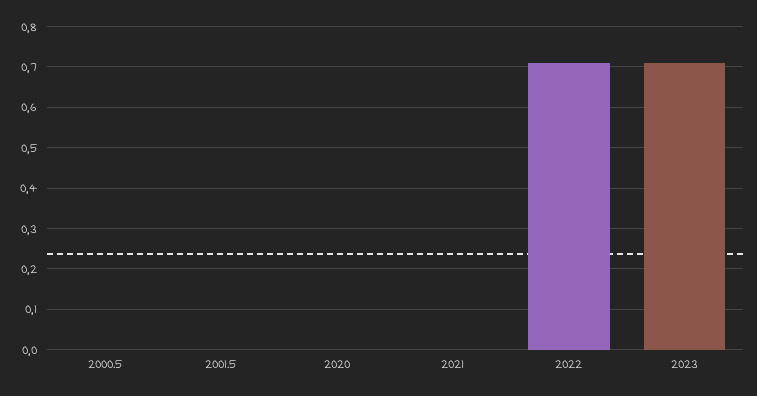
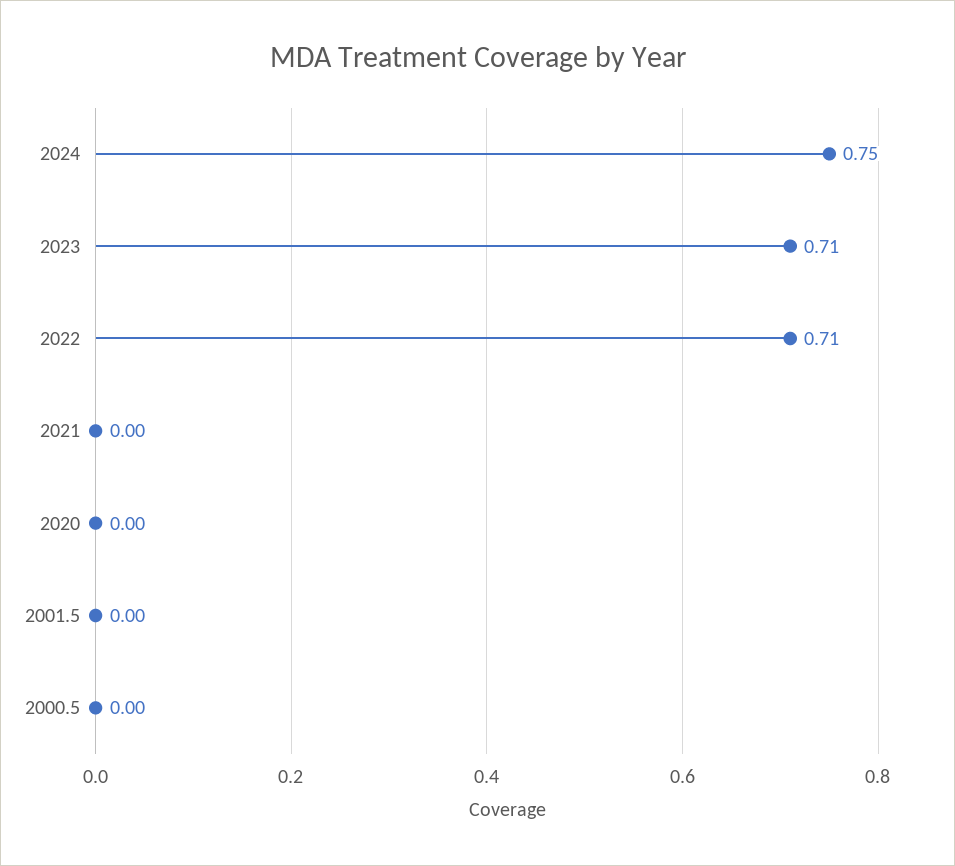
2024: none -> 0.75

